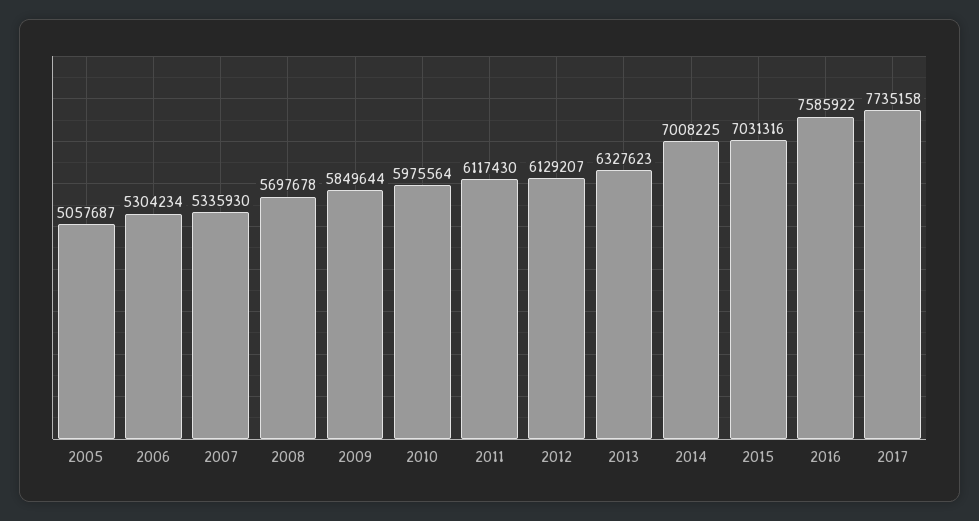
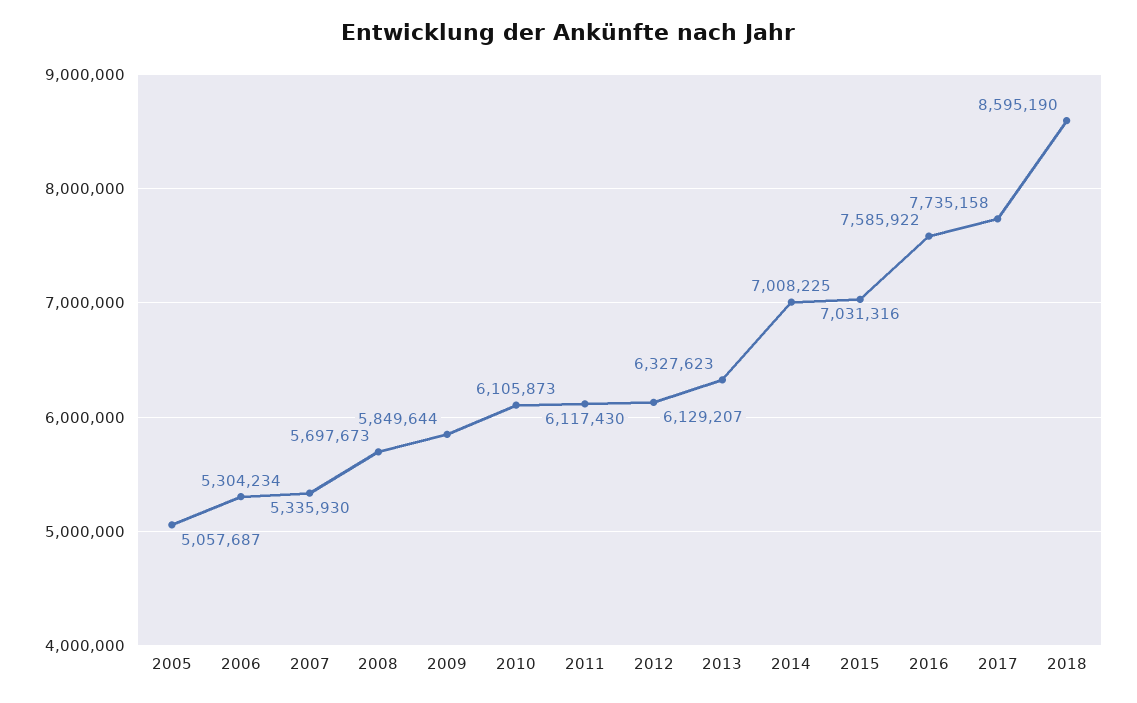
2008: 5697678 -> 5697673
2010: 5975564 -> 6105873
2018: none -> 8595190

